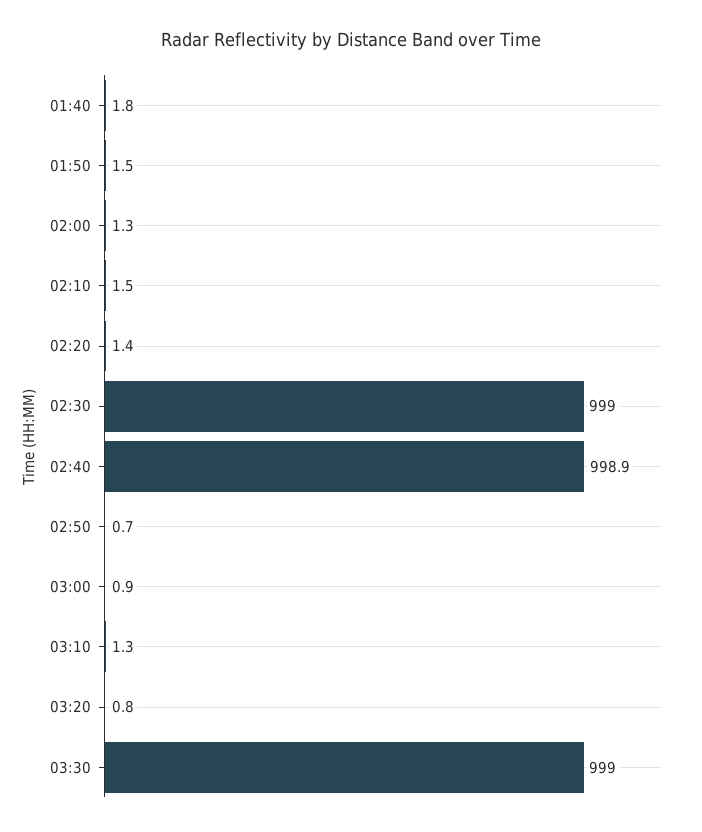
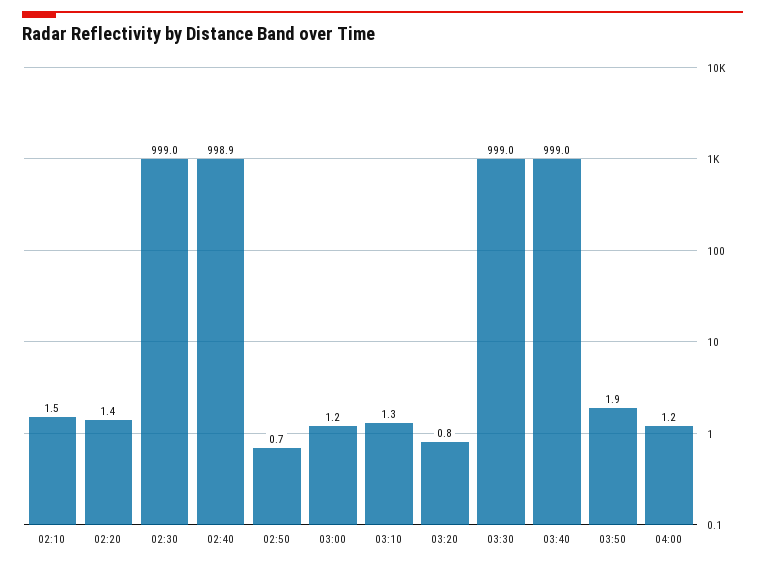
01:40: 1.8 -> none
01:50: 1.5 -> none
02:00: 1.3 -> none
03:00: 0.9 -> 1.2
03:40: none -> 999
03:50: none -> 1.9
04:00: none -> 1.2

